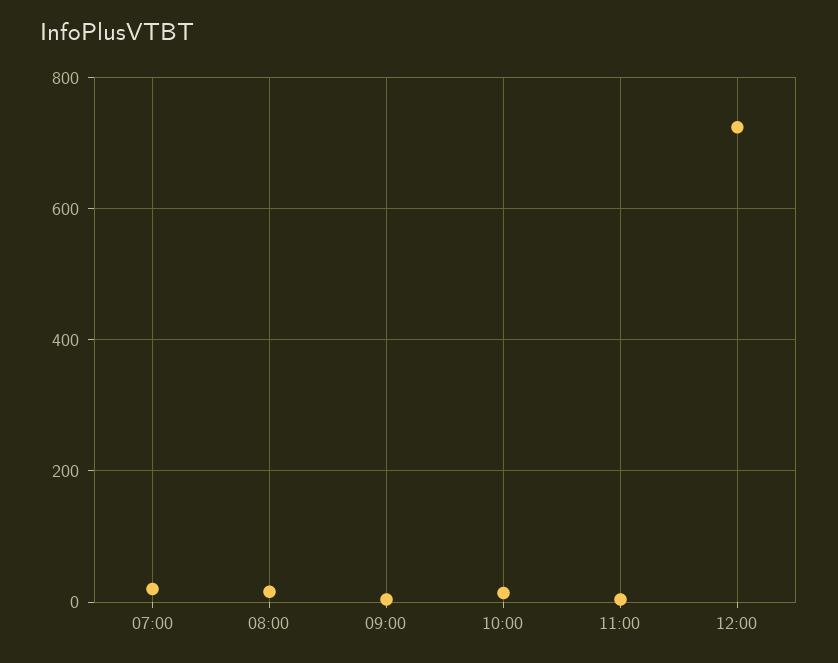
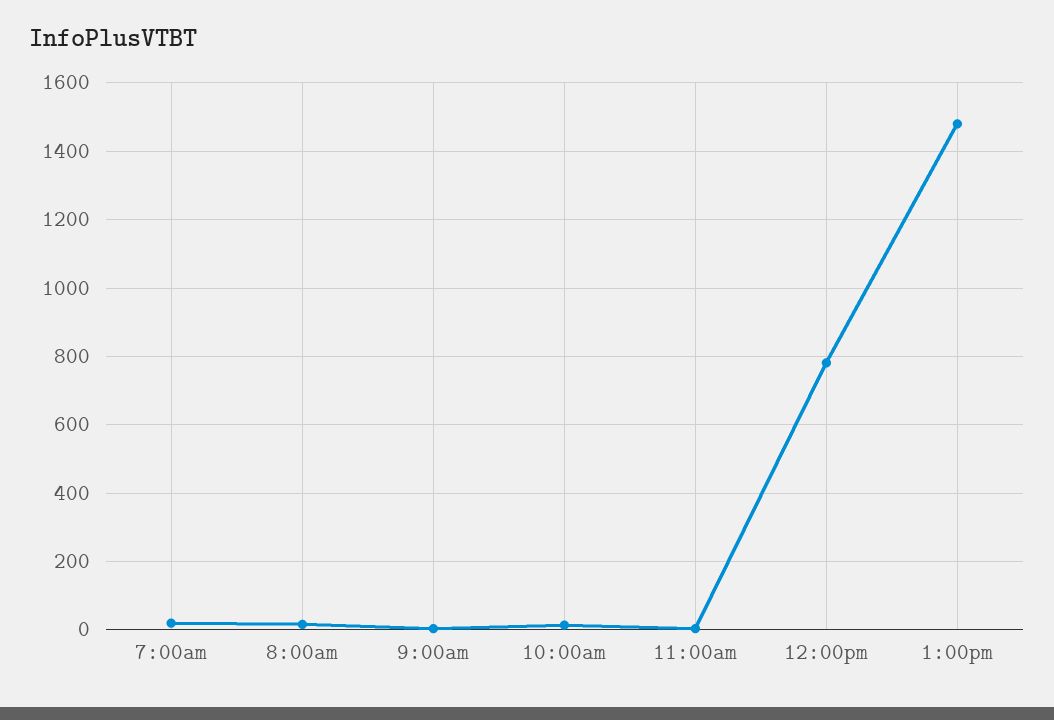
12:00: 720 -> 780
1:00pm: none -> 1480

